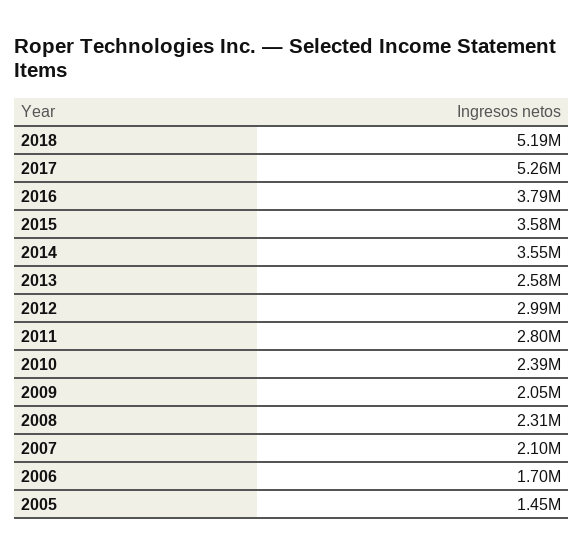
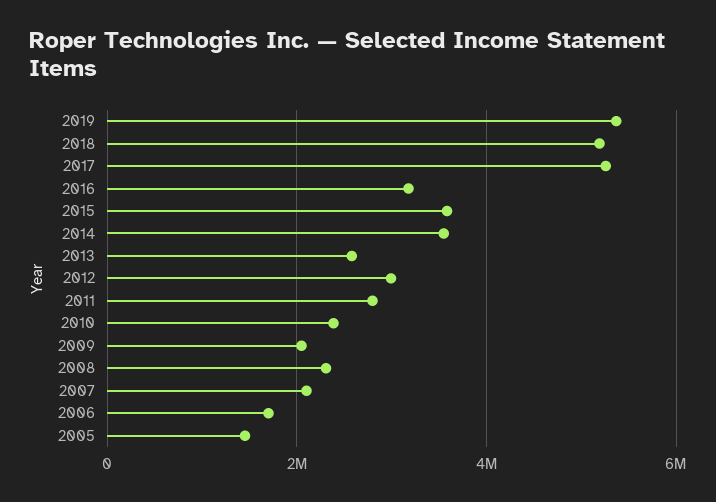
2016: 3790000 -> 3200000
2019: none -> 5400000

